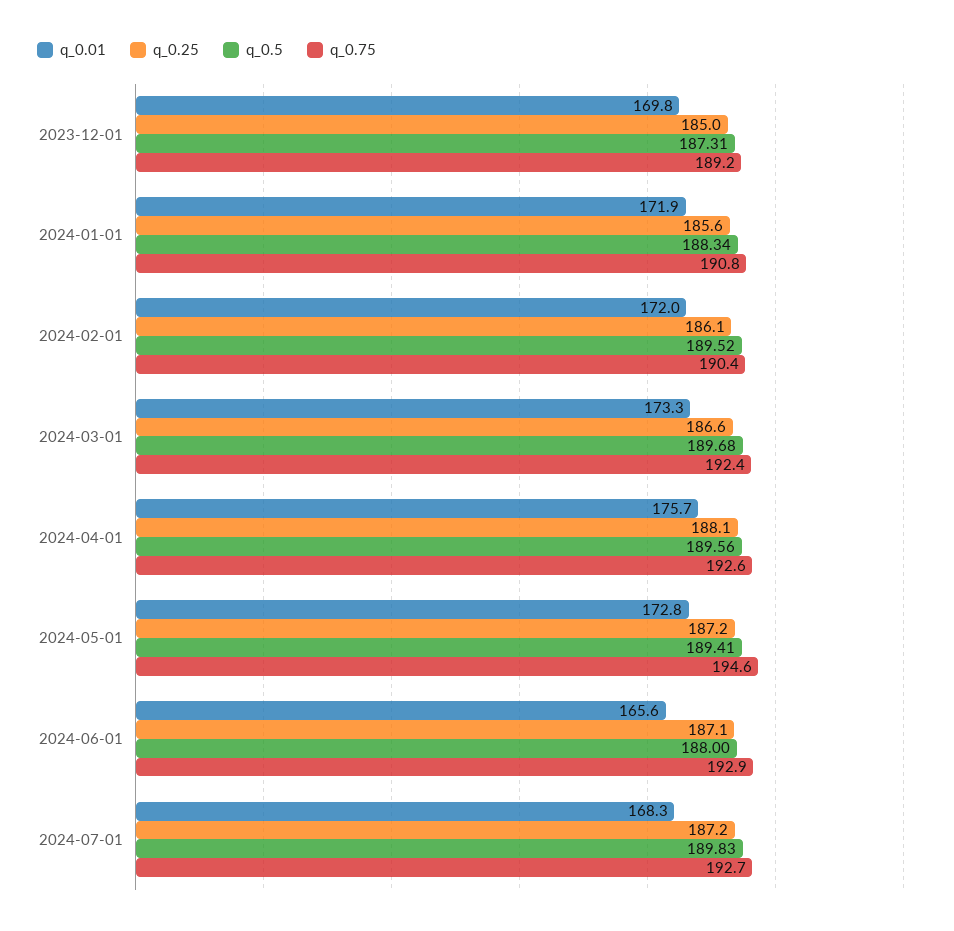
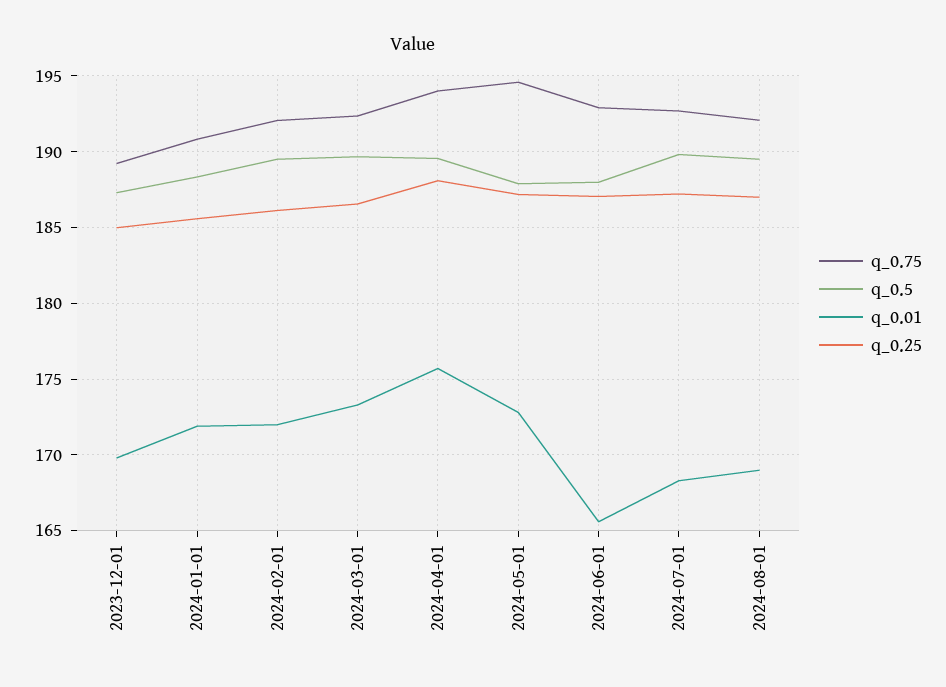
q_0.75, 2024-02-01: 190.4 -> 192
q_0.75, 2024-04-01: 192.6 -> 194
q_0.5, 2024-05-01: 189.41 -> 188
q_0.75, 2024-08-01: none -> 192
q_0.5, 2024-08-01: none -> 189.5
q_0.01, 2024-08-01: none -> 169
q_0.25, 2024-08-01: none -> 187

